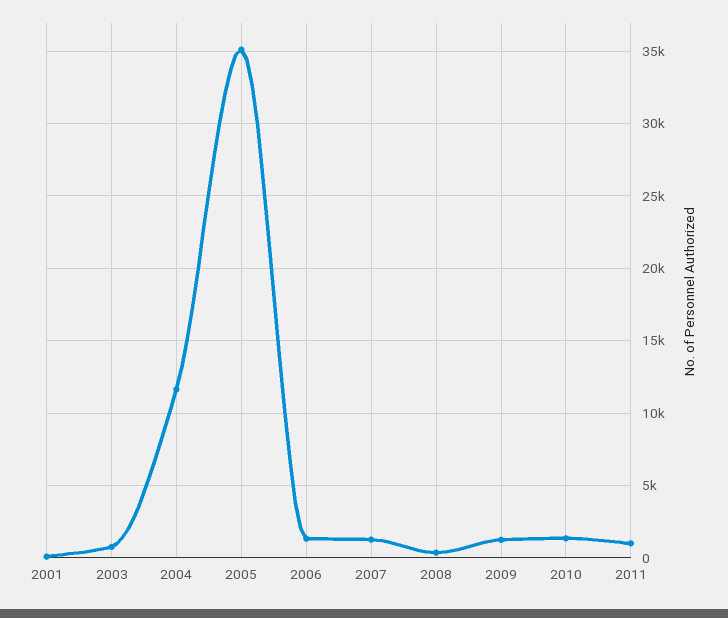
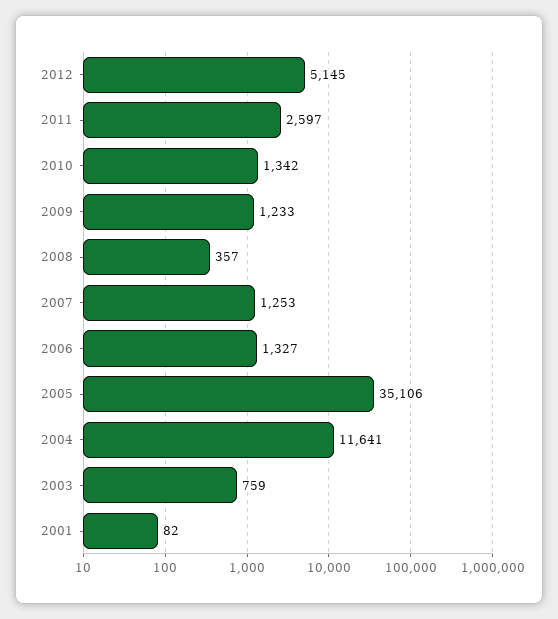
2011: 1000 -> 2597
2012: none -> 5145

